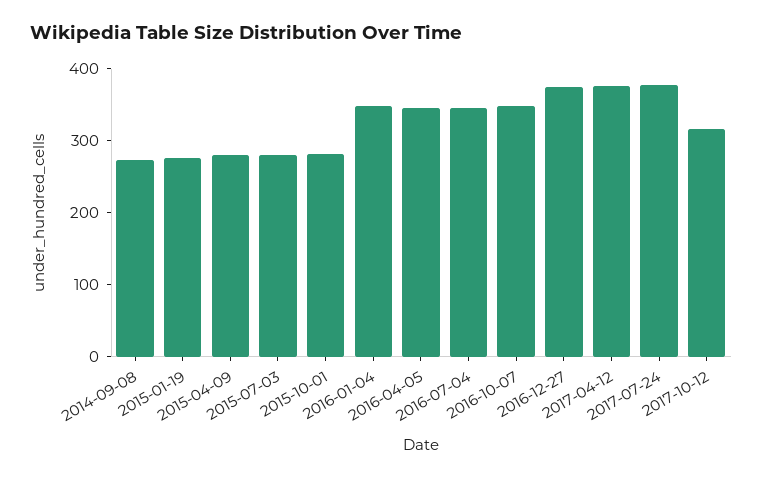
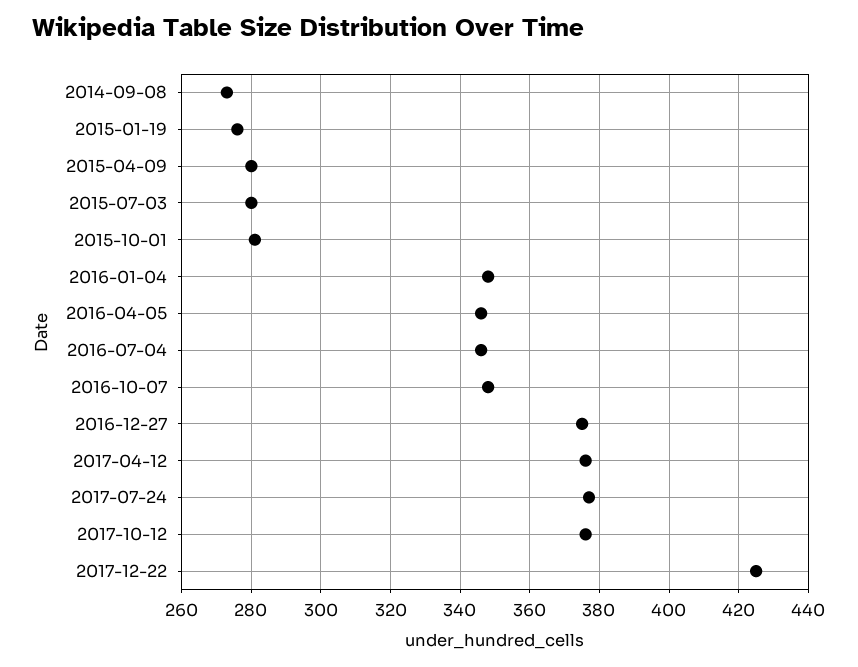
2017-10-12: 320 -> 375
2017-12-22: none -> 425

